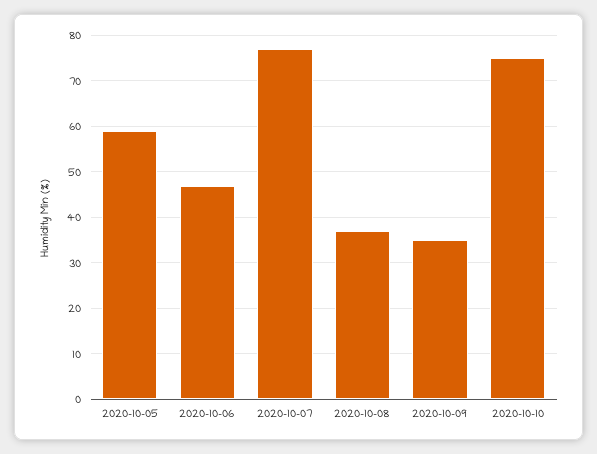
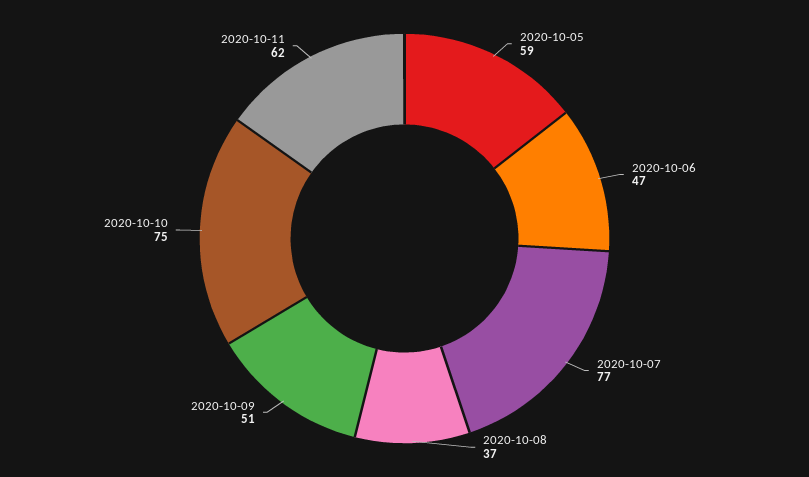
2020-10-09: 35 -> 51
2020-10-11: none -> 62

